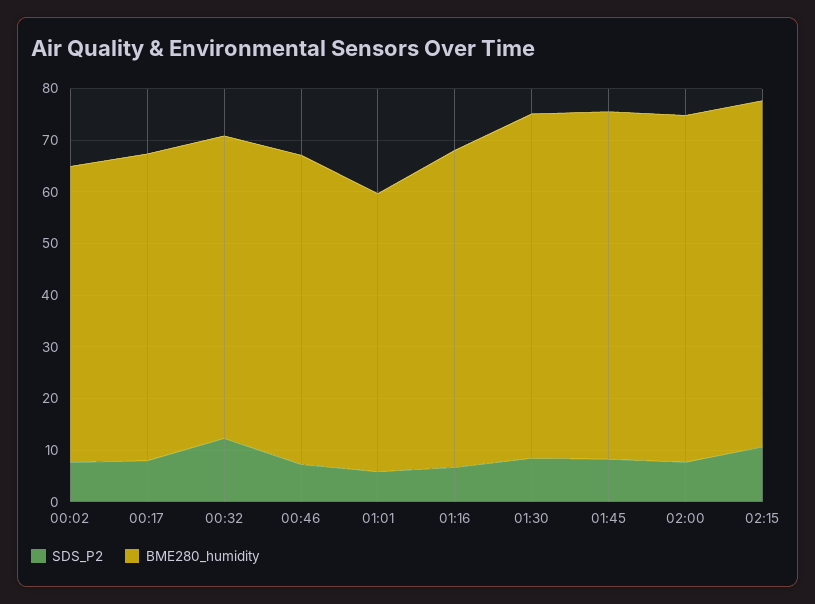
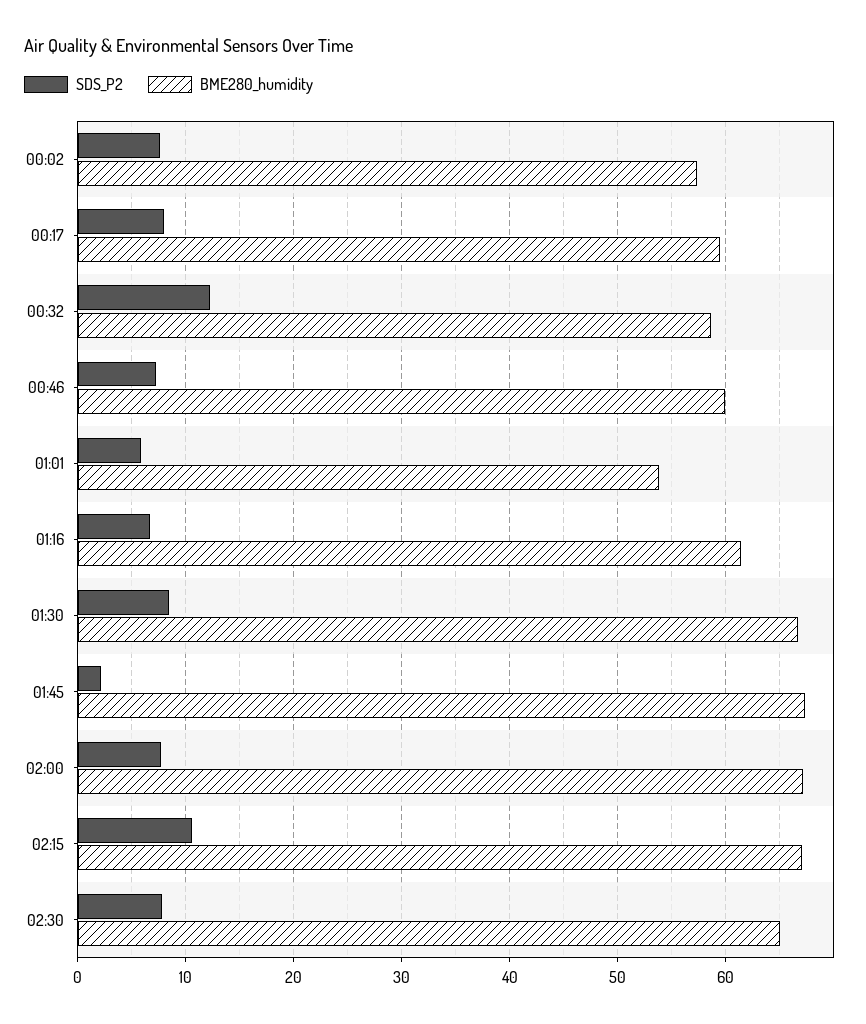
SDS_P2, 01:45: 8 -> 2
SDS_P2, 02:30: none -> 8
BME280_humidity, 02:30: none -> 65

